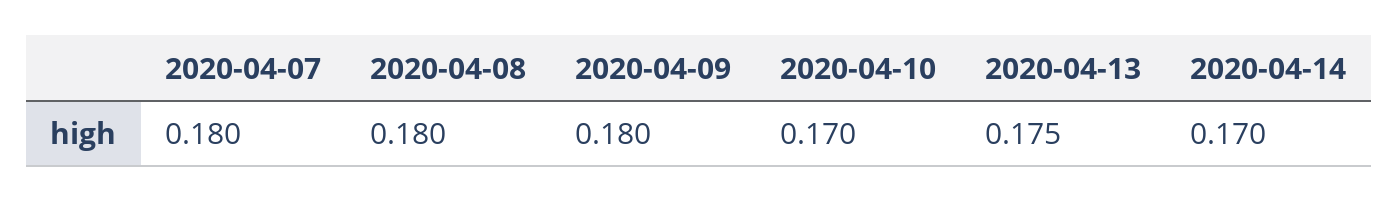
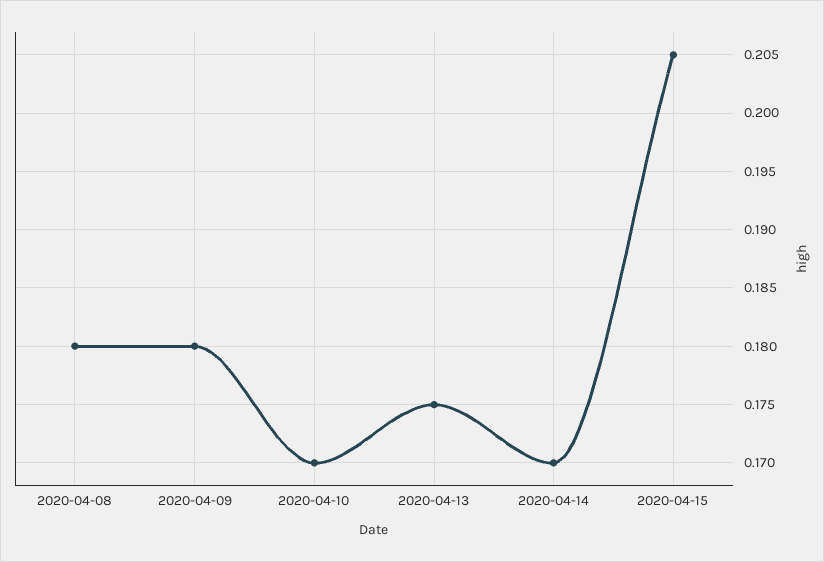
2020-04-07: 0.18 -> none
2020-04-15: none -> 0.205

